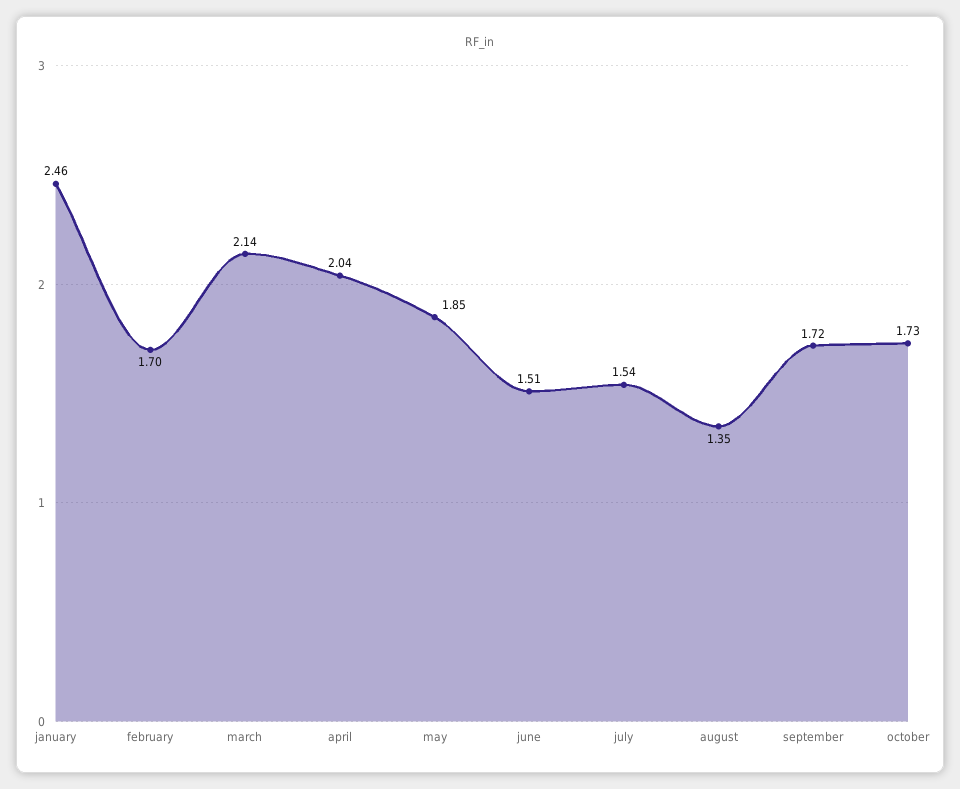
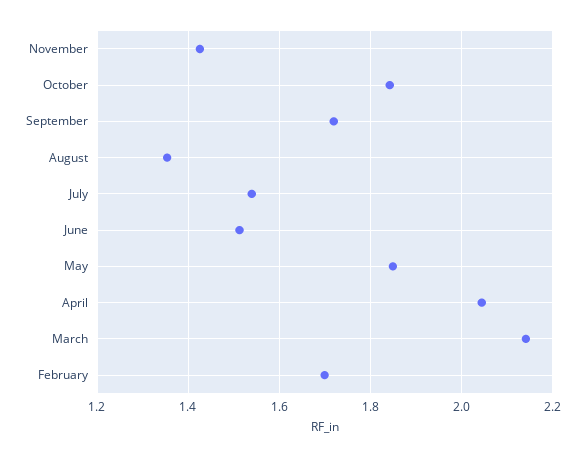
january: 2.46 -> none
october: 1.73 -> 1.84
November: none -> 1.42

